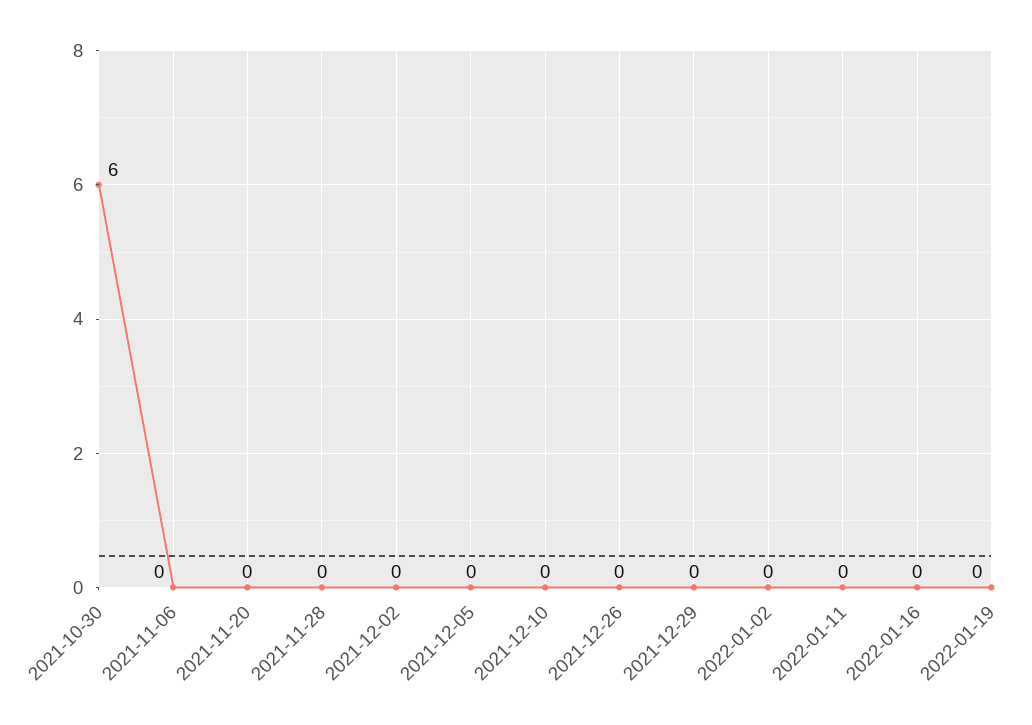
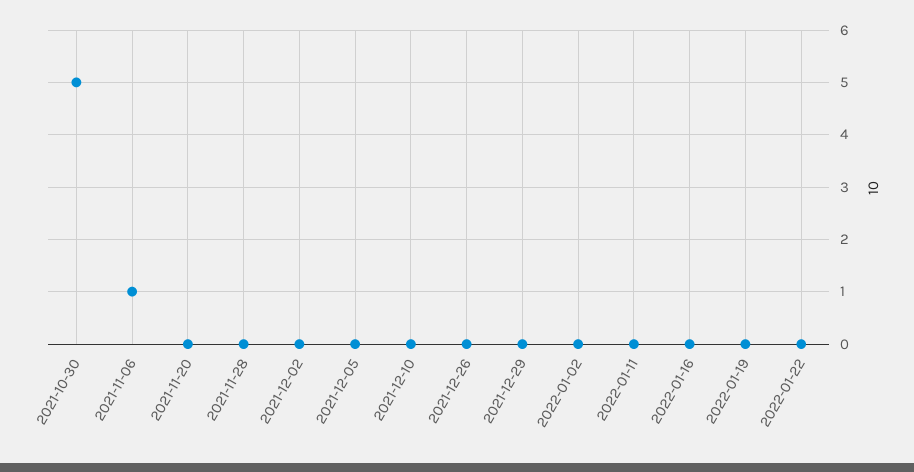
2021-10-30: 6 -> 5
2021-11-06: 0 -> 1
2022-01-22: none -> 0

